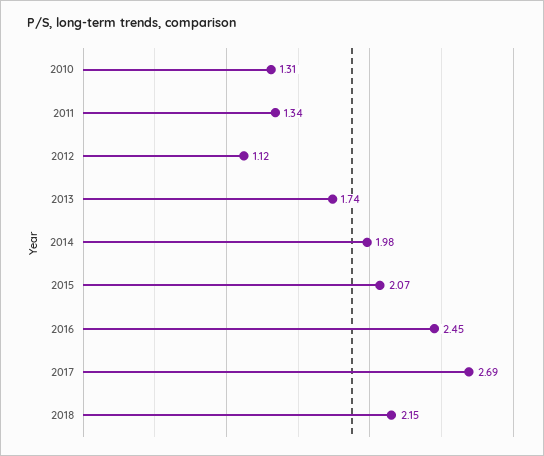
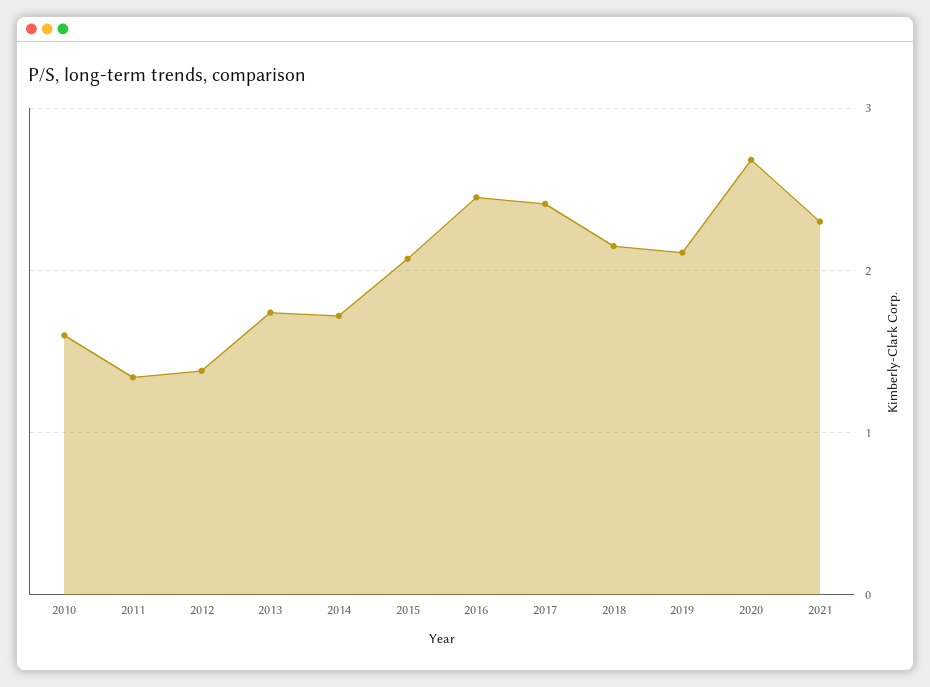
2010: 1.31 -> 1.6
2012: 1.12 -> 1.4
2014: 1.98 -> 1.7
2017: 2.69 -> 2.4
2019: none -> 2.1
2020: none -> 2.7
2021: none -> 2.3

